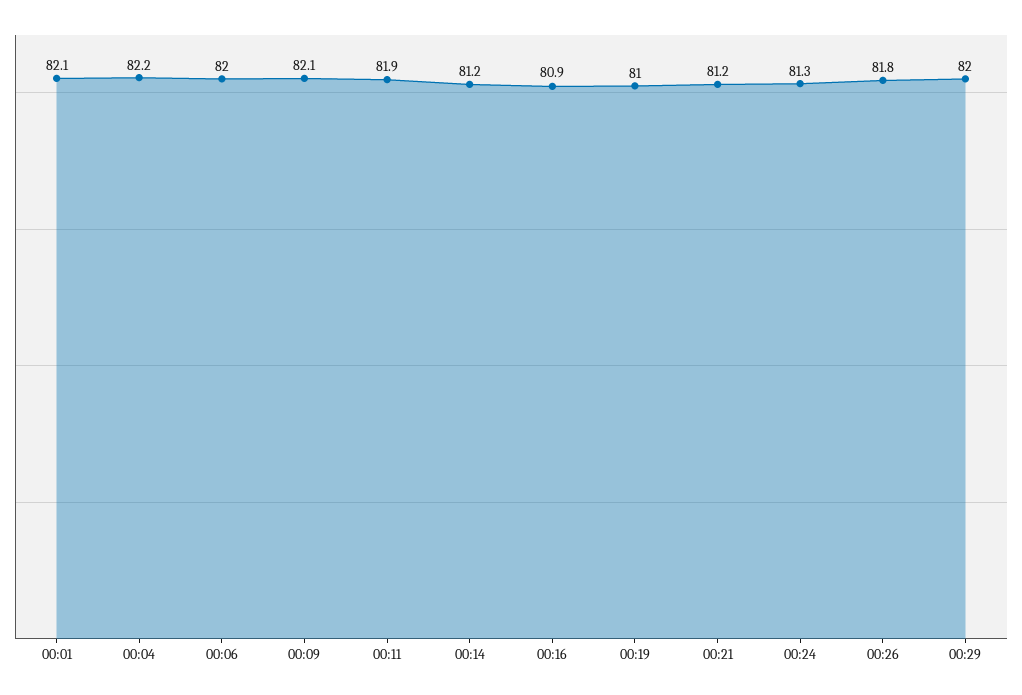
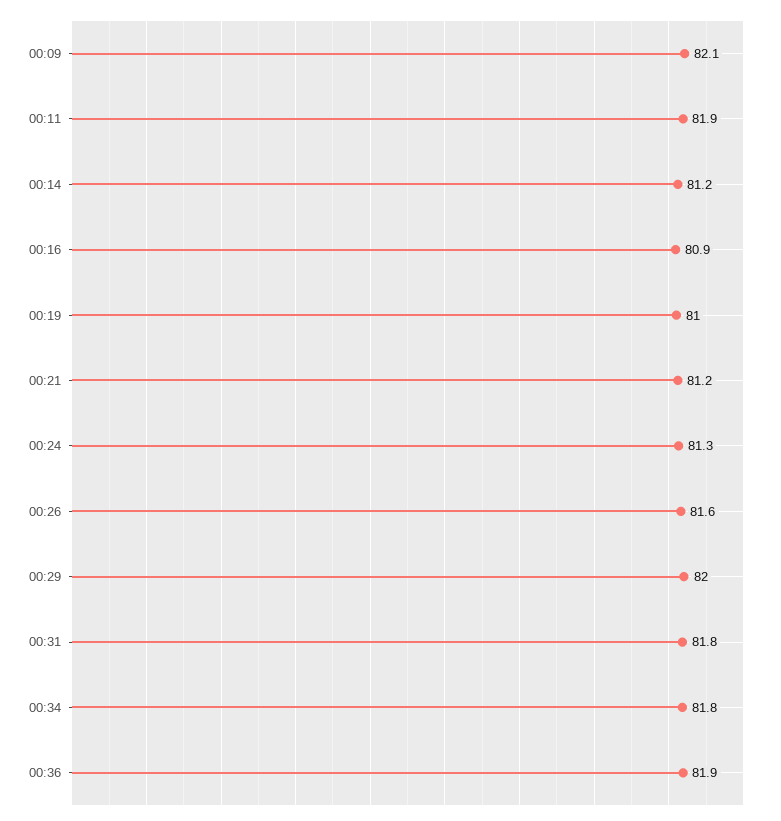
00:01: 82.1 -> none
00:04: 82.2 -> none
00:06: 82 -> none
00:26: 81.8 -> 81.6
00:31: none -> 81.8
00:34: none -> 81.8
00:36: none -> 81.9

